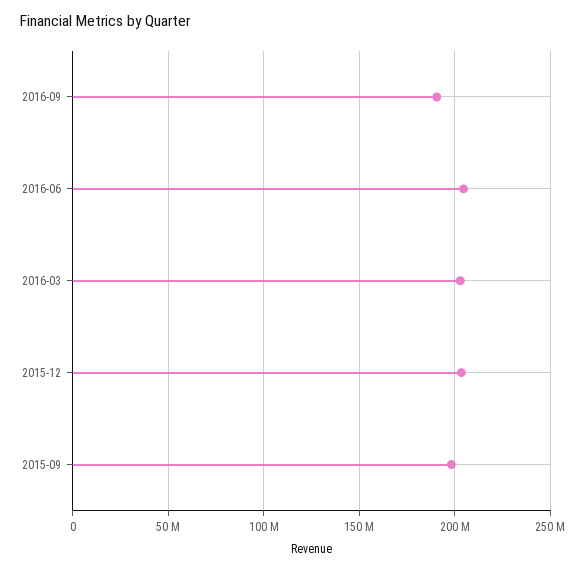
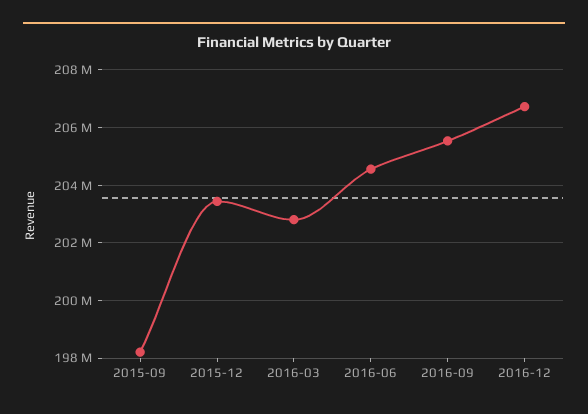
2016-09: 190000000 -> 205500000
2016-12: none -> 206750000

